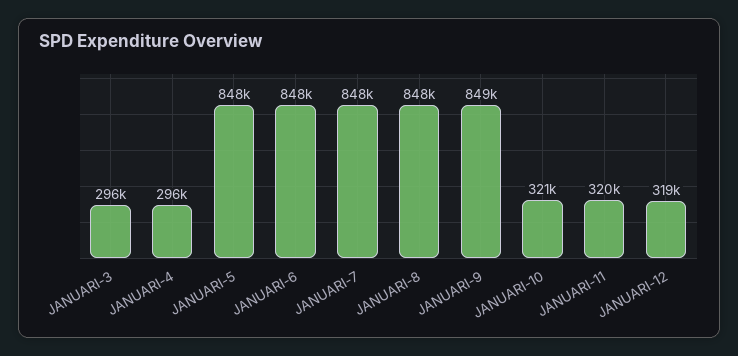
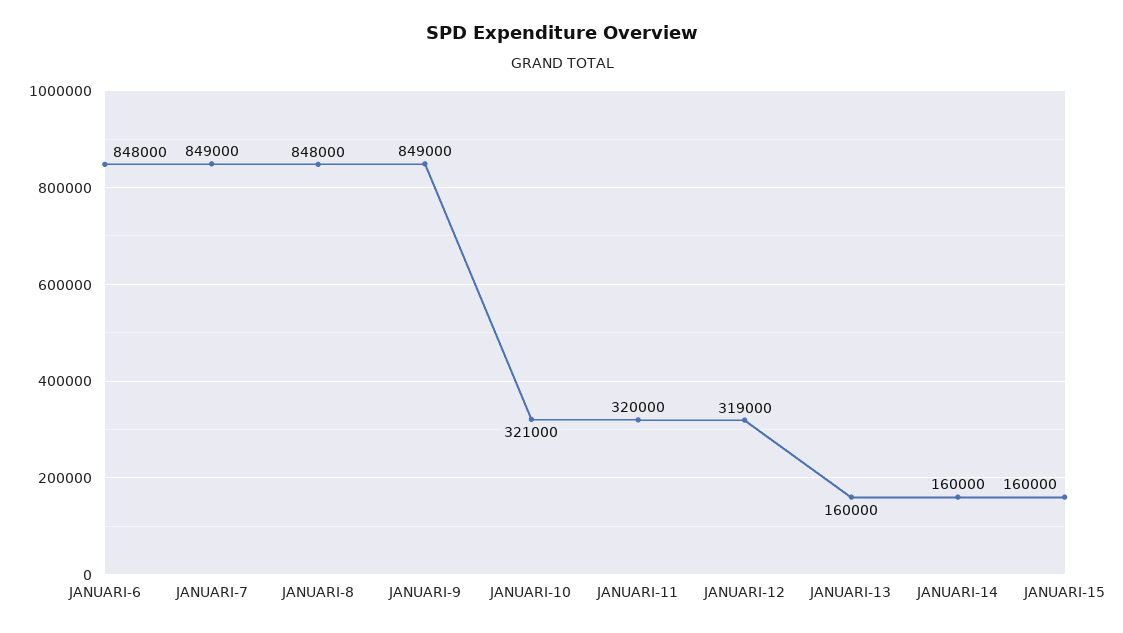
JANUARI-3: 296000 -> none
JANUARI-4: 296000 -> none
JANUARI-5: 848000 -> none
JANUARI-7: 848000 -> 849000
JANUARI-13: none -> 160000
JANUARI-14: none -> 160000
JANUARI-15: none -> 160000

